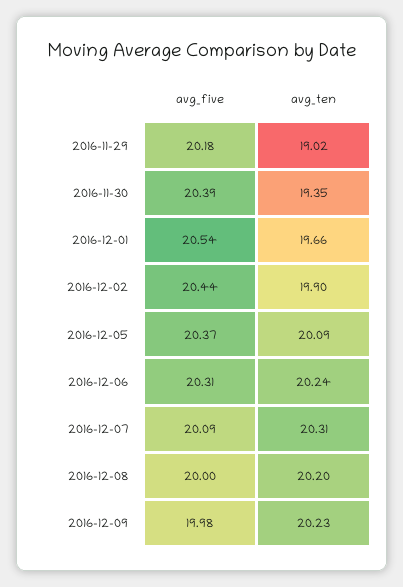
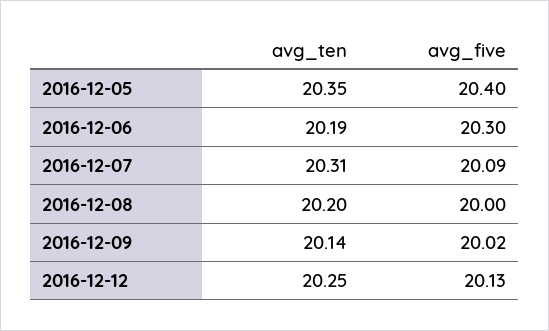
avg_five, 2016-11-29: 20.18 -> none
avg_ten, 2016-11-29: 19.02 -> none
avg_five, 2016-11-30: 20.39 -> none
avg_ten, 2016-11-30: 19.35 -> none
avg_five, 2016-12-01: 20.54 -> none
avg_ten, 2016-12-01: 19.66 -> none
avg_five, 2016-12-02: 20.44 -> none
avg_ten, 2016-12-02: 19.9 -> none
avg_five, 2016-12-05: 20.37 -> 20.4
avg_ten, 2016-12-05: 20.09 -> 20.35
avg_five, 2016-12-06: 20.31 -> 20.3
avg_ten, 2016-12-06: 20.24 -> 20.19
avg_five, 2016-12-09: 19.98 -> 20.02
avg_ten, 2016-12-09: 20.23 -> 20.14
avg_ten, 2016-12-12: none -> 20.25
avg_five, 2016-12-12: none -> 20.13

